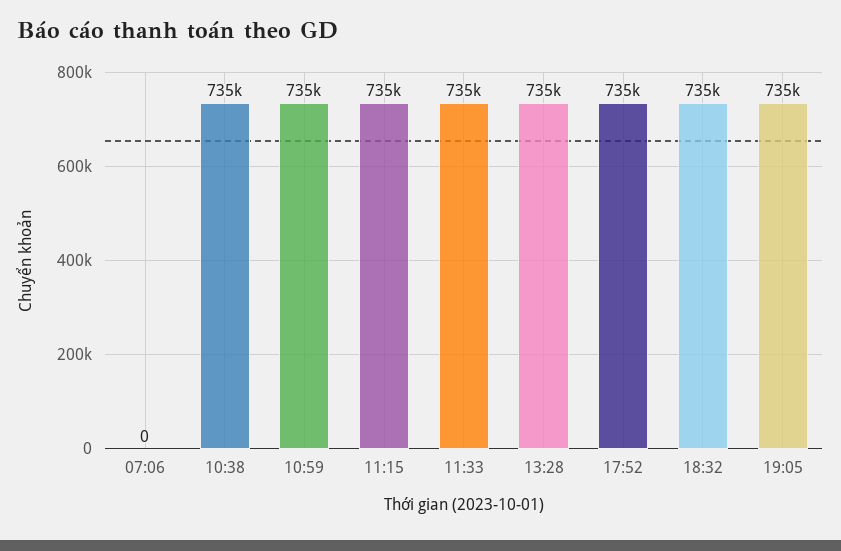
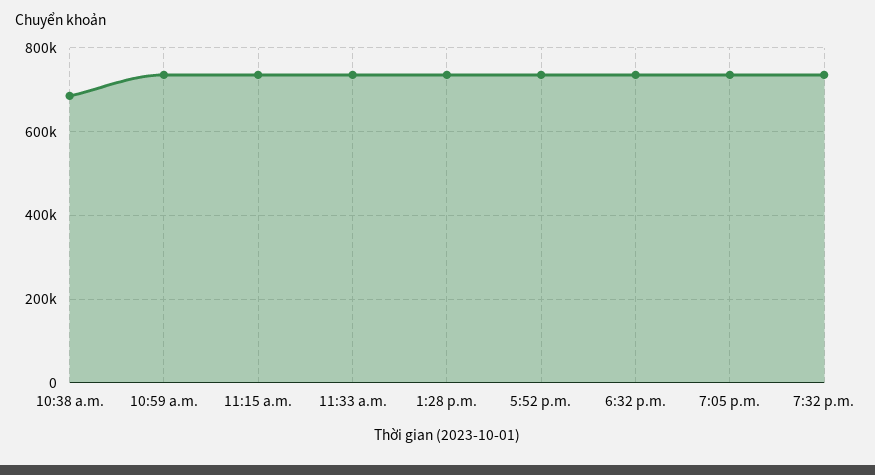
07:06: 0 -> none
10:38: 735000 -> 680000
7:32 p.m.: none -> 740000

